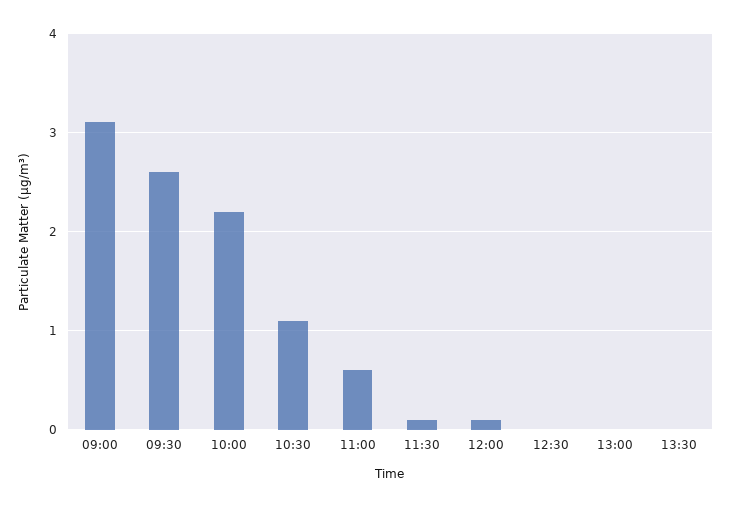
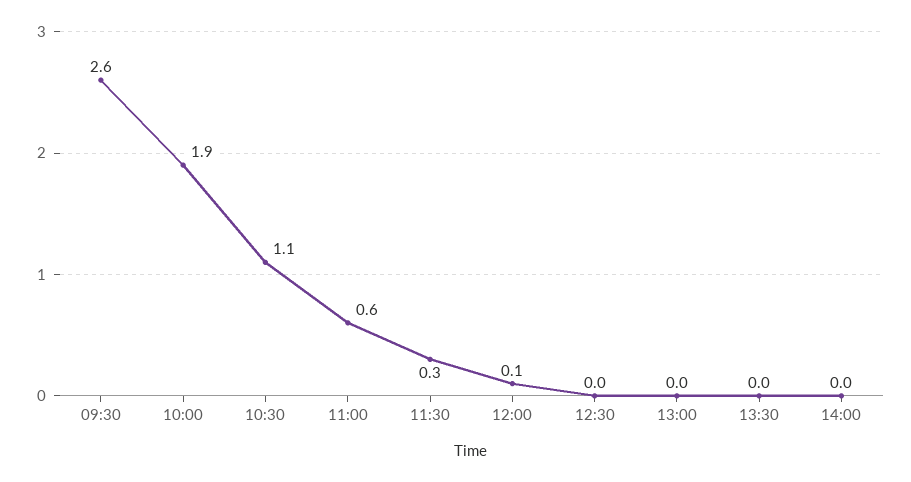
09:00: 3.1 -> none
10:00: 2.2 -> 1.9
11:30: 0.1 -> 0.3
14:00: none -> 0

